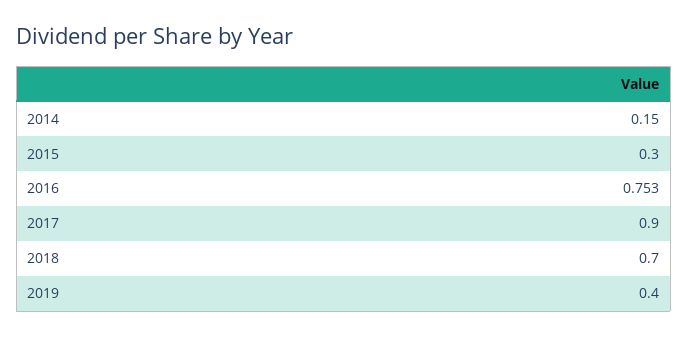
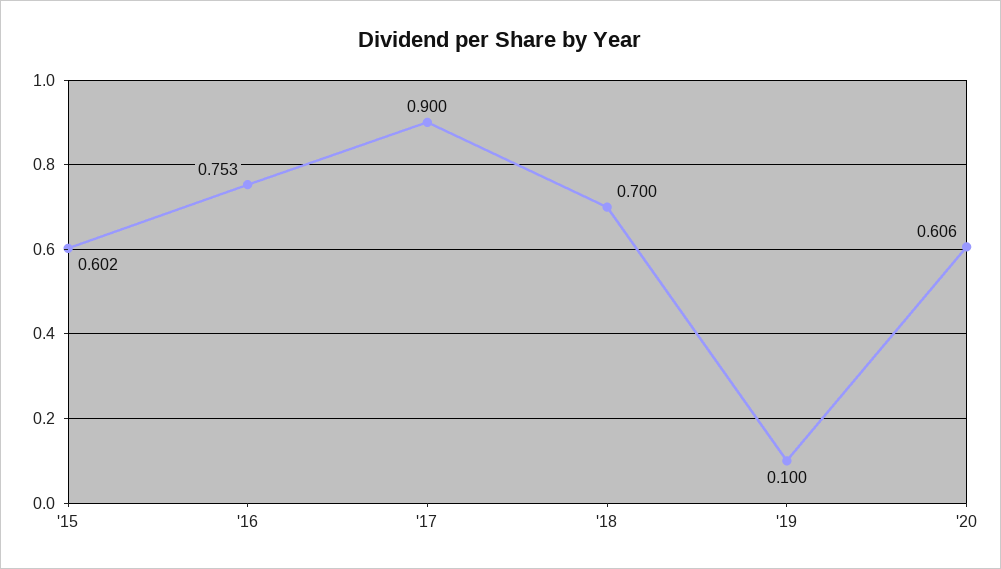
2014: 0.15 -> none
2015: 0.3 -> 0.602
2019: 0.4 -> 0.1
'20: none -> 0.606

